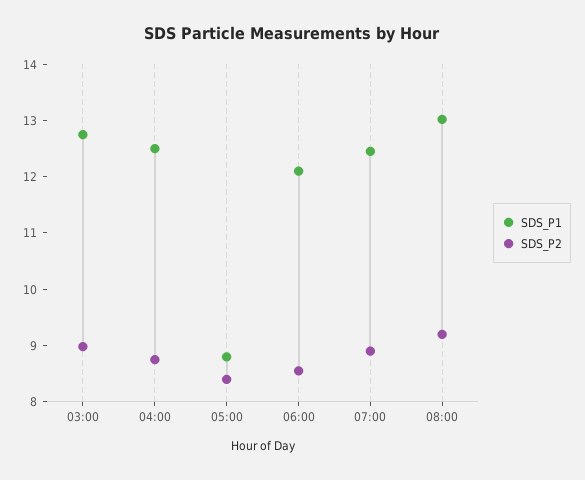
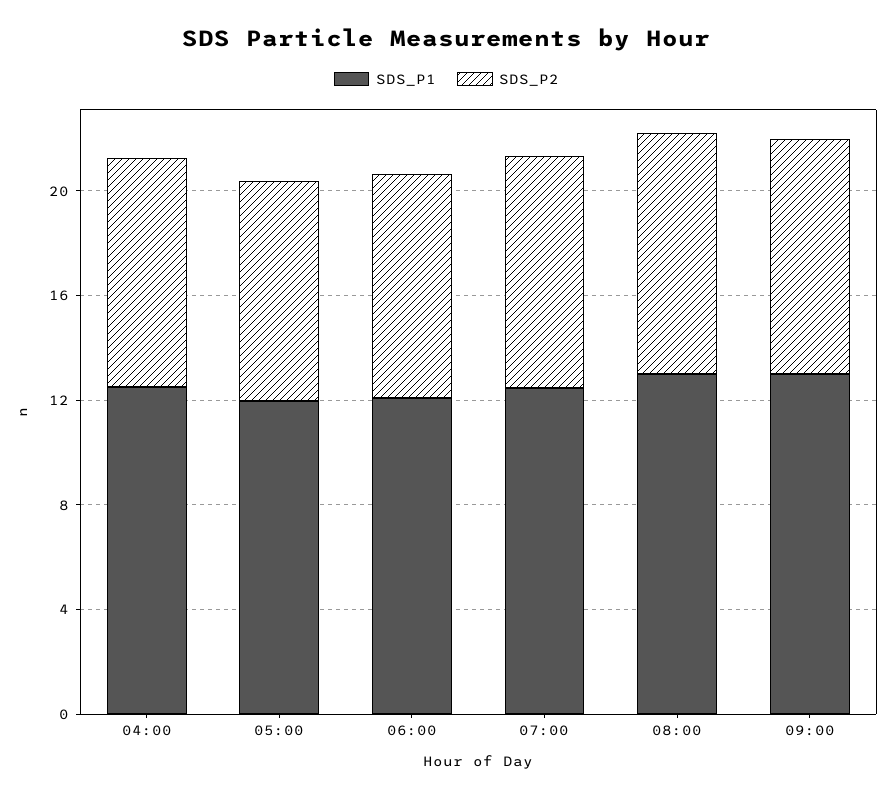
SDS_P1, 03:00: 12.8 -> none
SDS_P2, 03:00: 9 -> none
SDS_P1, 05:00: 8.8 -> 12
SDS_P1, 09:00: none -> 13
SDS_P2, 09:00: none -> 9

